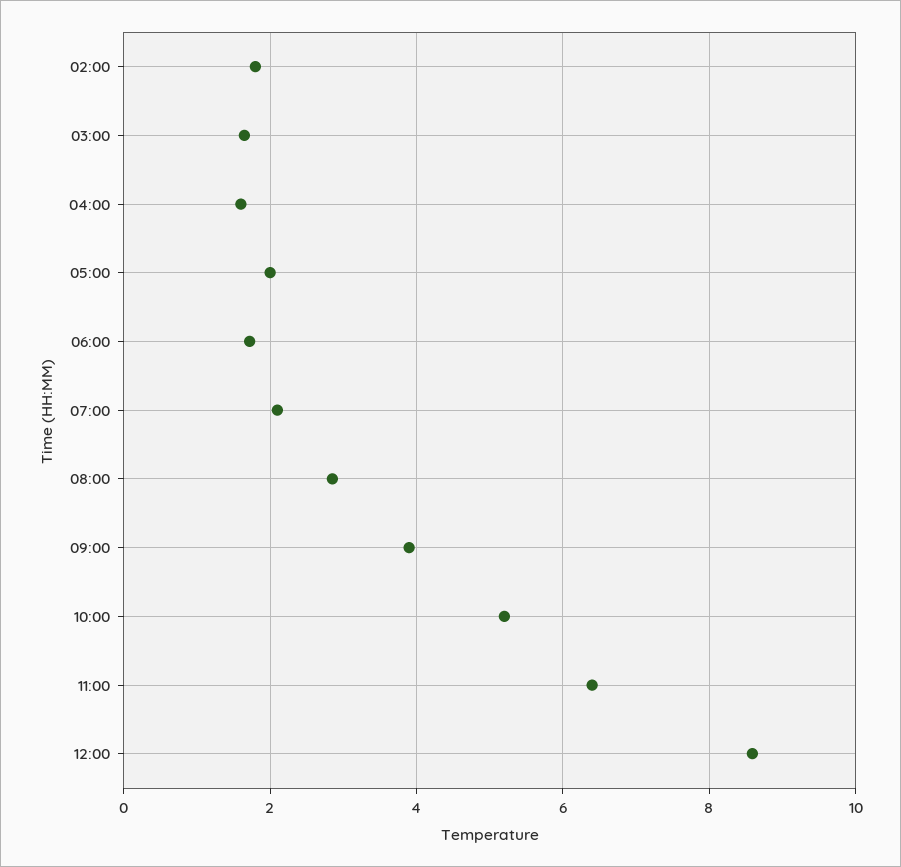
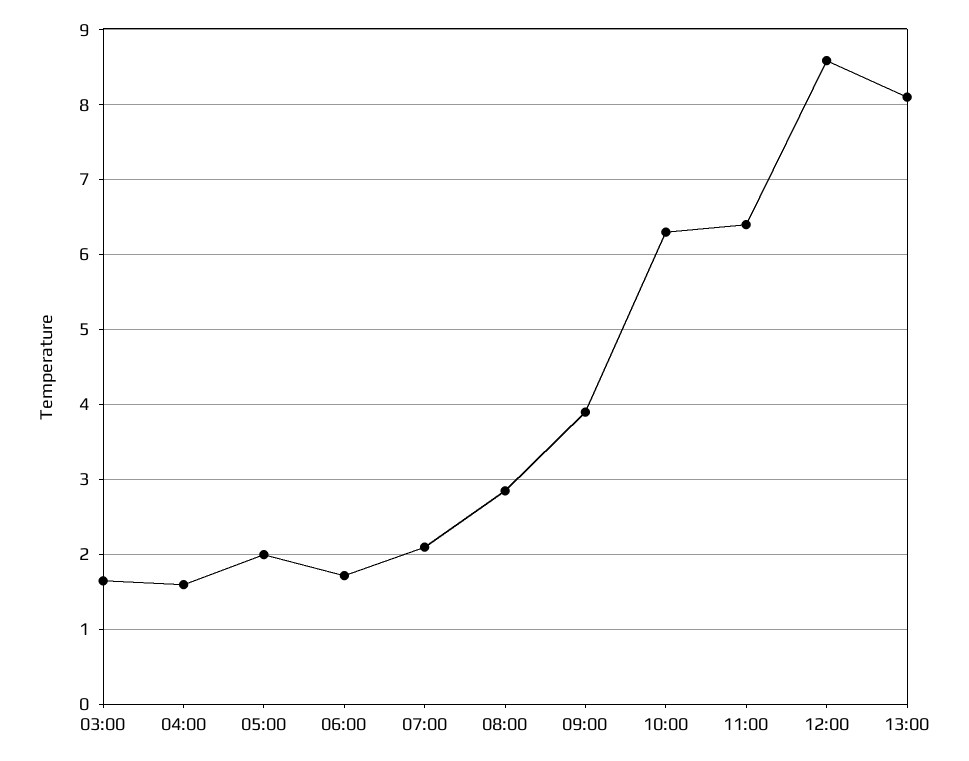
02:00: 1.8 -> none
10:00: 5.2 -> 6.3
13:00: none -> 8.1

